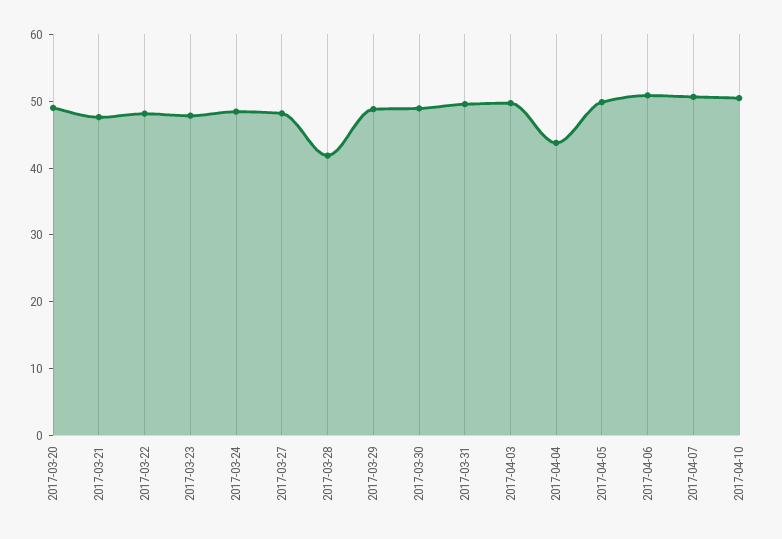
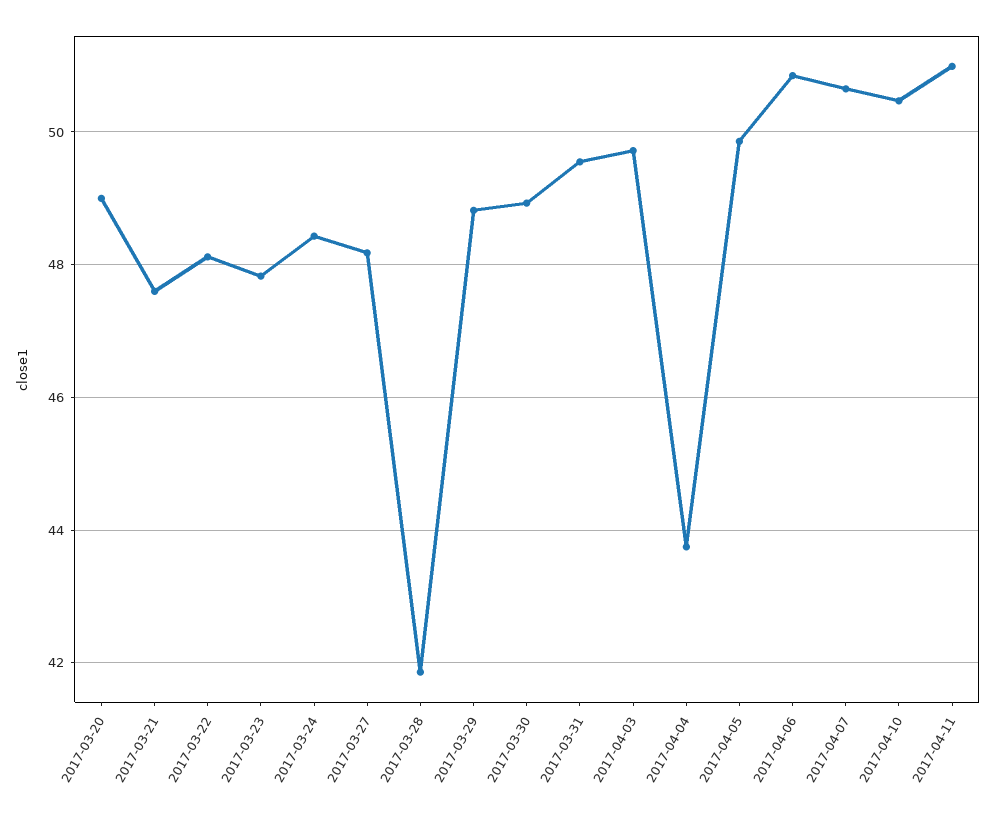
2017-04-11: none -> 51

